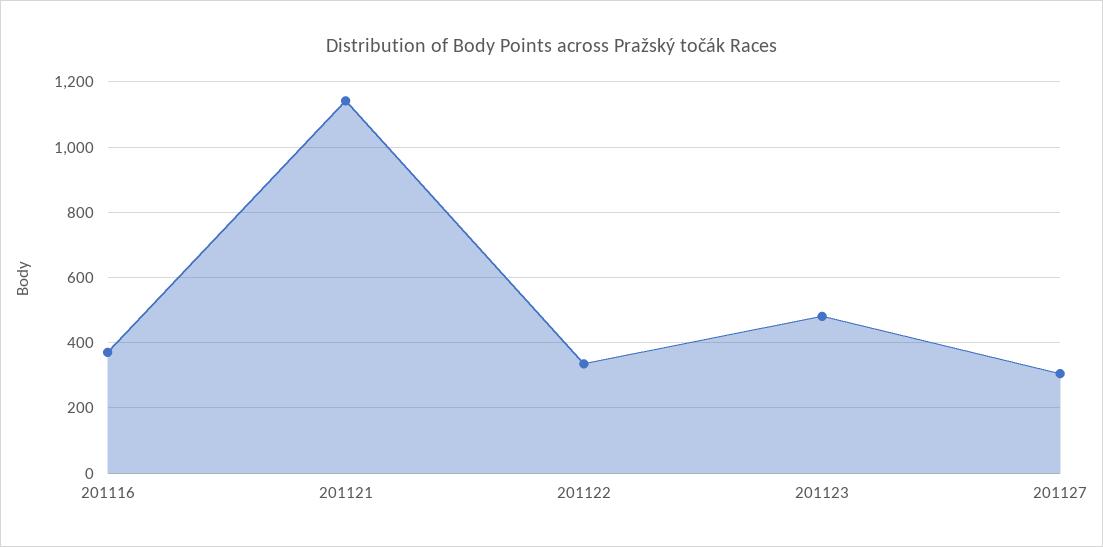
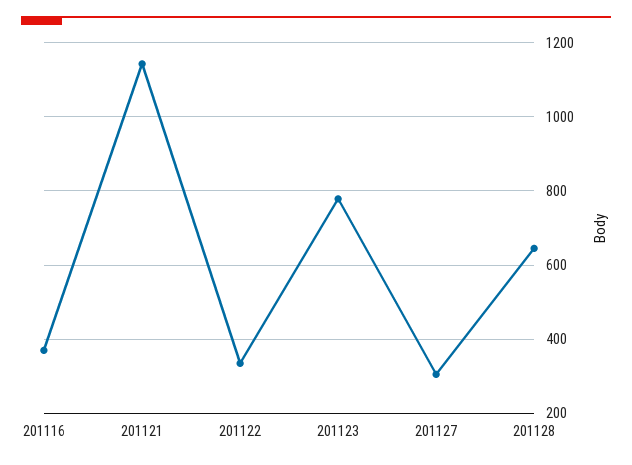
201123: 480 -> 780
201128: none -> 640

